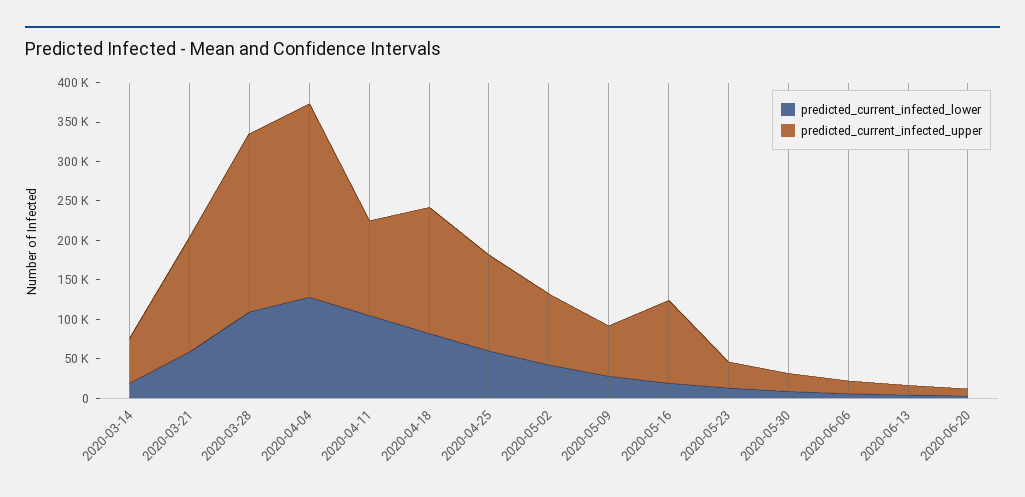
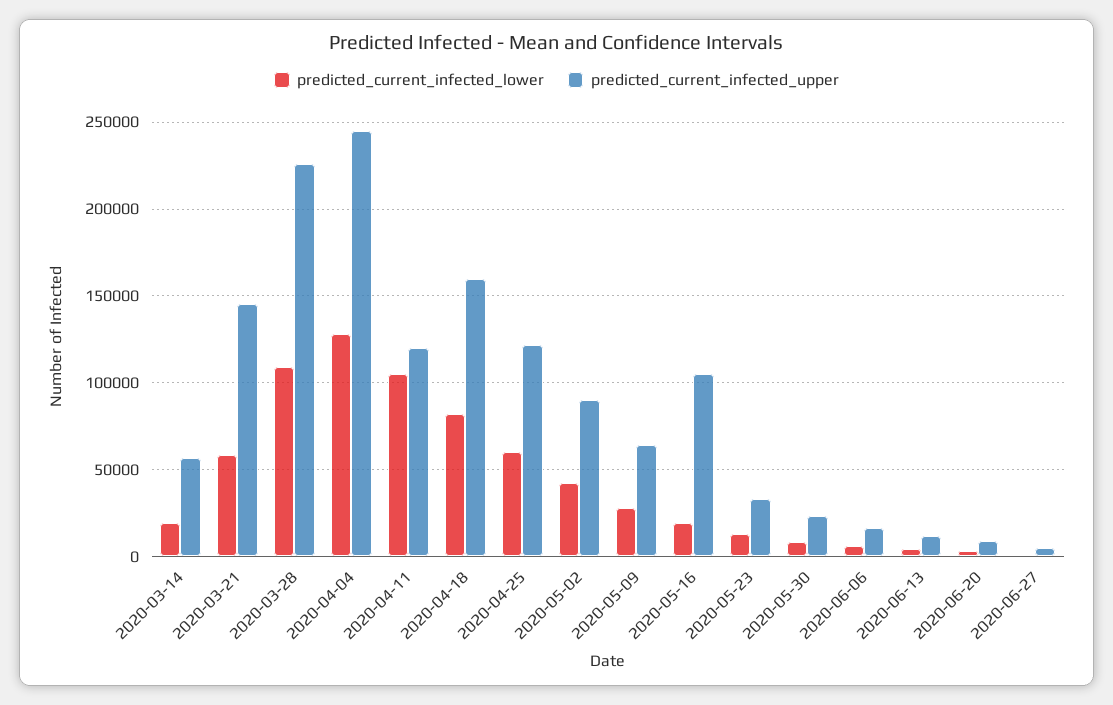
predicted_current_infected_lower, 2020-06-27: none -> 0
predicted_current_infected_upper, 2020-06-27: none -> 5000

